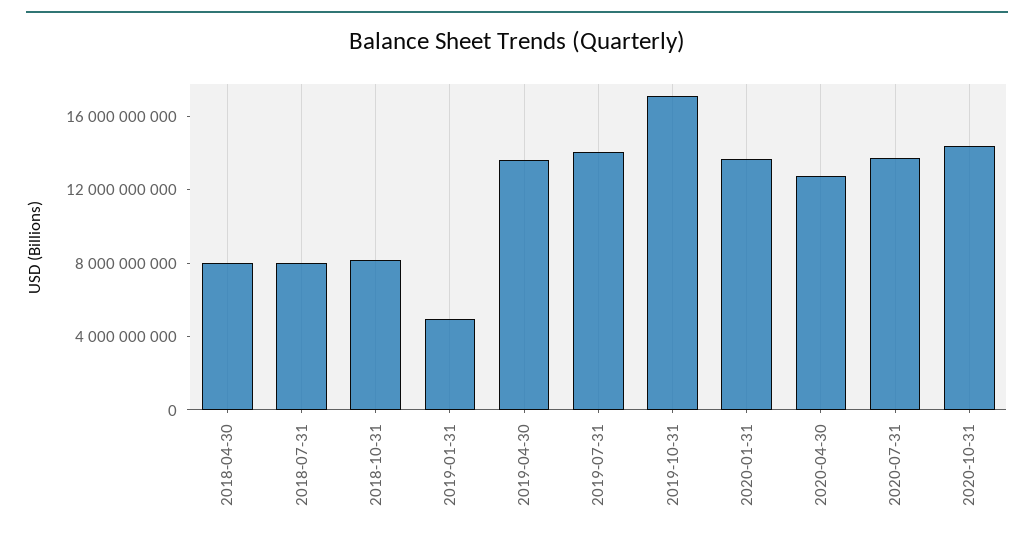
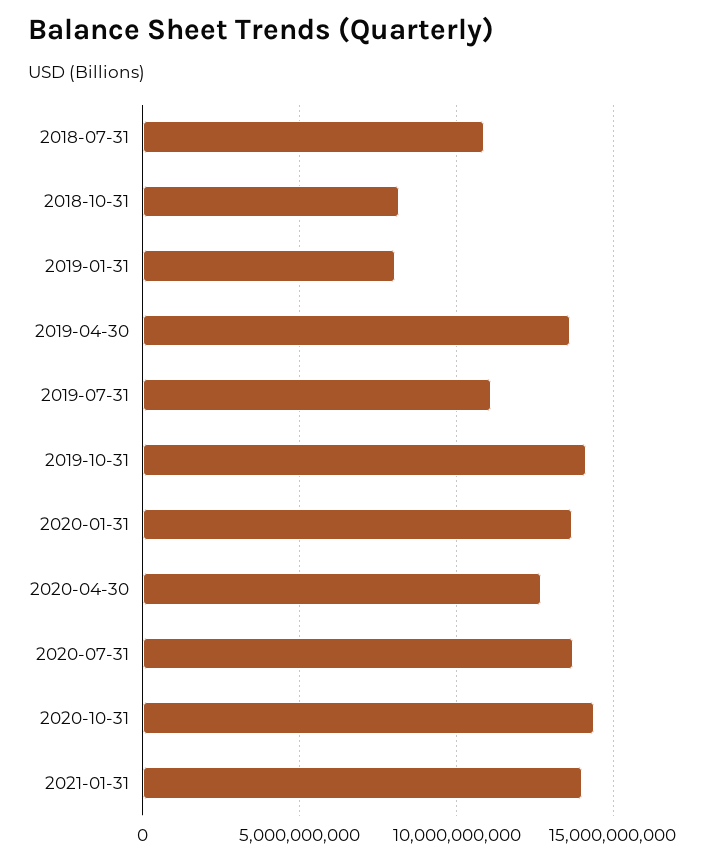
2018-04-30: 8000000000 -> none
2018-07-31: 8000000000 -> 11000000000
2019-01-31: 5000000000 -> 8000000000
2019-07-31: 14000000000 -> 11000000000
2019-10-31: 17000000000 -> 14000000000
2021-01-31: none -> 14000000000

